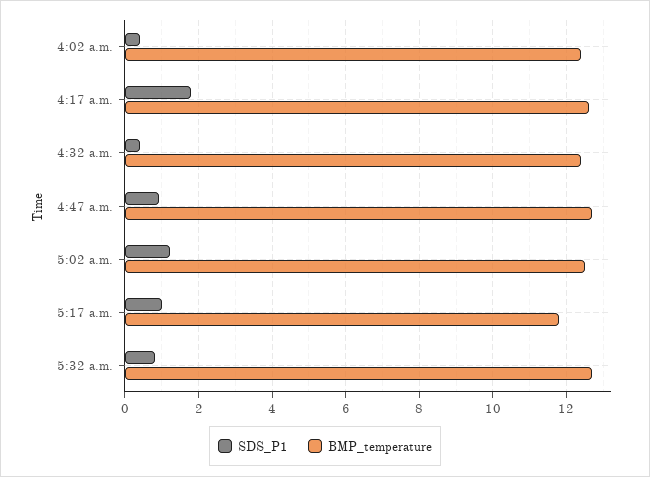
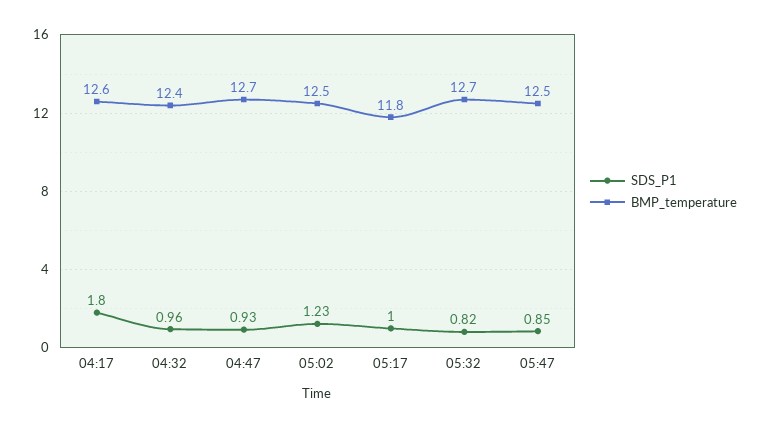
SDS_P1, 4:02 a.m.: 0.4 -> none
BMP_temperature, 4:02 a.m.: 12.4 -> none
SDS_P1, 4:32 a.m.: 0.4 -> 0.96
SDS_P1, 05:47: none -> 0.85
BMP_temperature, 05:47: none -> 12.5

